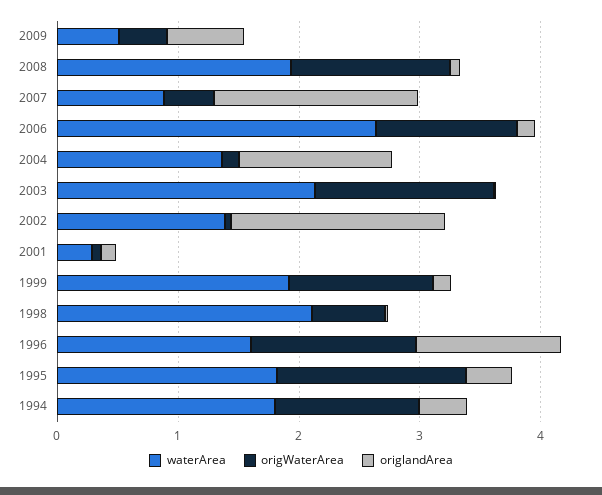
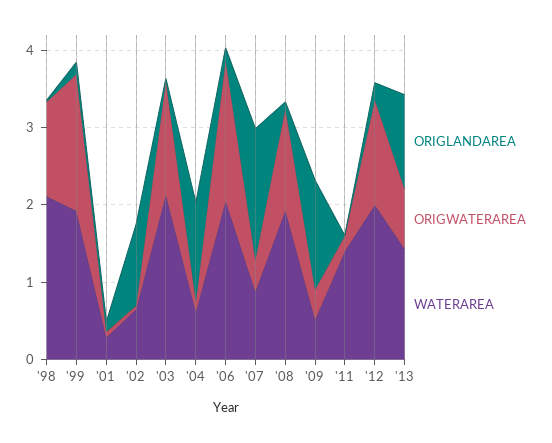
origlandArea, 2009: 0.6 -> 1.4
waterArea, 2006: 2.6 -> 2
origWaterArea, 2006: 1.2 -> 1.8
waterArea, 2004: 1.4 -> 0.6
waterArea, 2002: 1.4 -> 0.6
origlandArea, 2002: 1.8 -> 1
origWaterArea, 1999: 1.2 -> 1.8
origWaterArea, 1998: 0.6 -> 1.2
waterArea, 1996: 1.6 -> none
origWaterArea, 1996: 1.4 -> none
origlandArea, 1996: 1.2 -> none
waterArea, 1995: 1.8 -> none
origWaterArea, 1995: 1.6 -> none
origlandArea, 1995: 0.4 -> none
waterArea, 1994: 1.8 -> none
origWaterArea, 1994: 1.2 -> none
origlandArea, 1994: 0.4 -> none
origlandArea, '11: none -> 0
origWaterArea, '11: none -> 0.2
waterArea, '11: none -> 1.4
origlandArea, '12: none -> 0.2
origWaterArea, '12: none -> 1.4
waterArea, '12: none -> 2
origlandArea, '13: none -> 1.2
origWaterArea, '13: none -> 0.8
waterArea, '13: none -> 1.4

